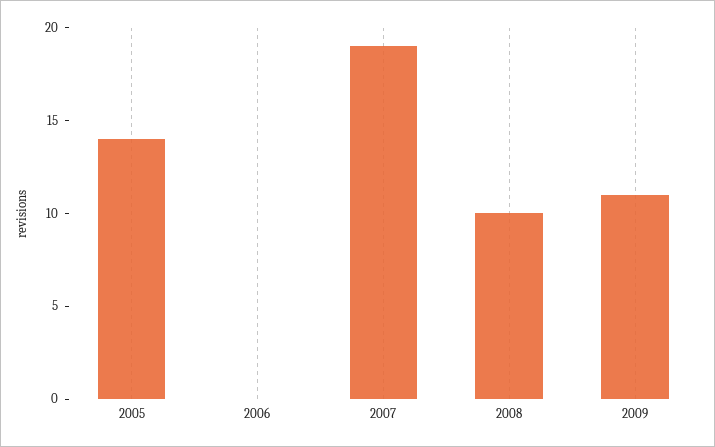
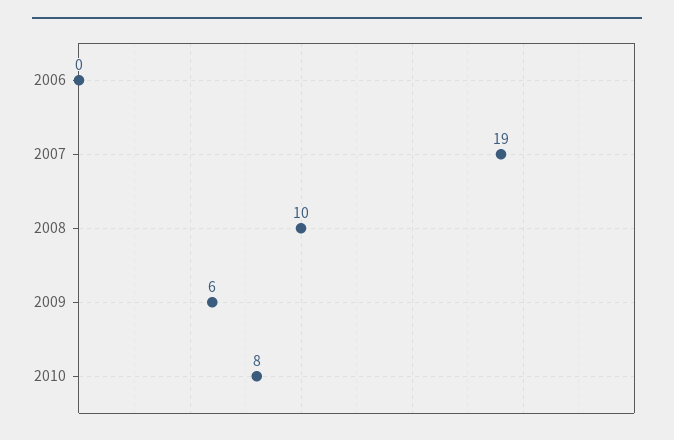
2005: 14 -> none
2009: 11 -> 6
2010: none -> 8

